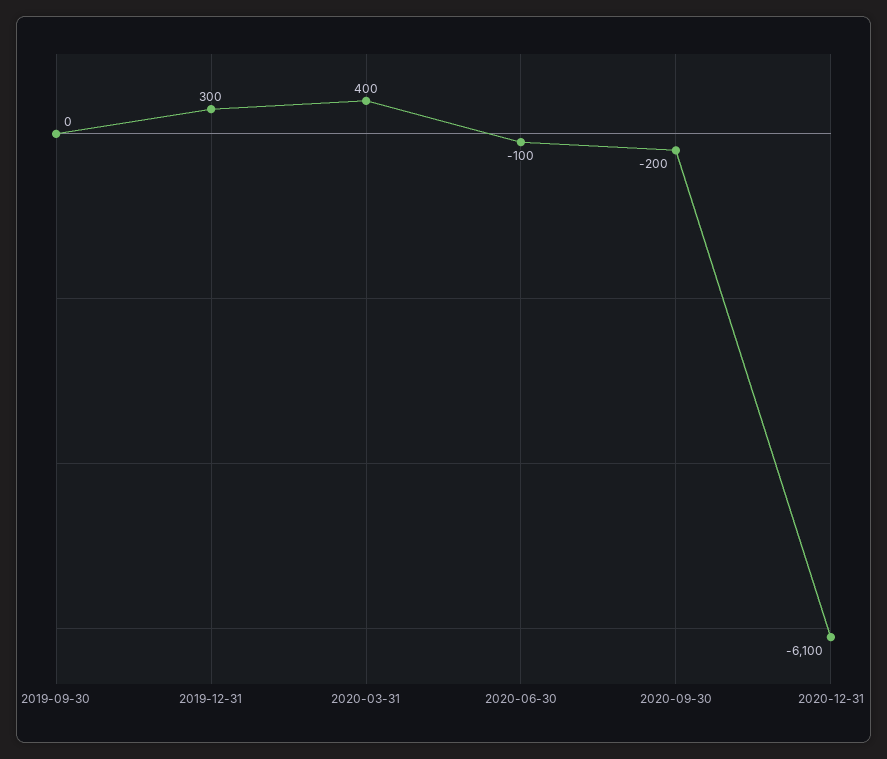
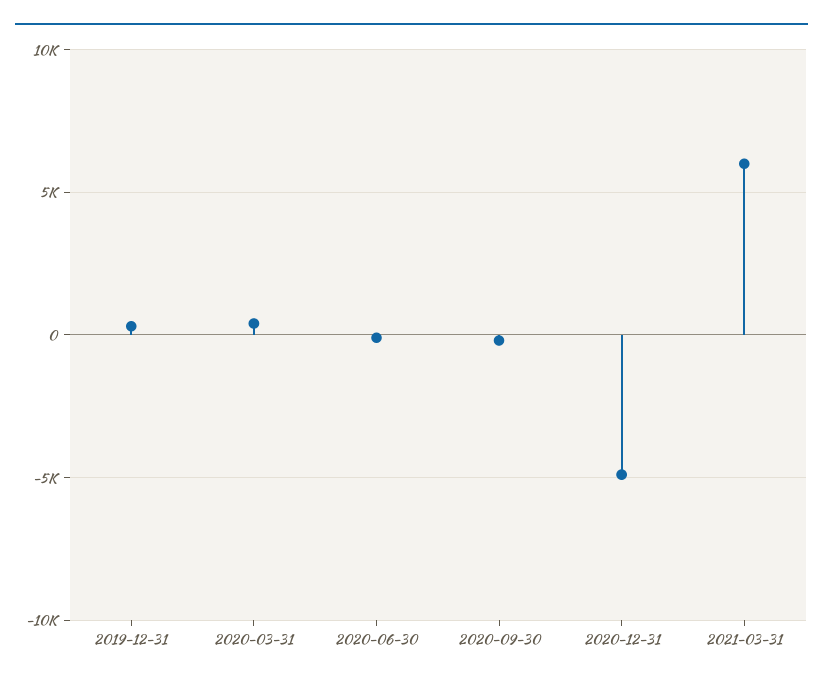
2019-09-30: 0 -> none
2020-12-31: -6100 -> -5000
2021-03-31: none -> 6000

